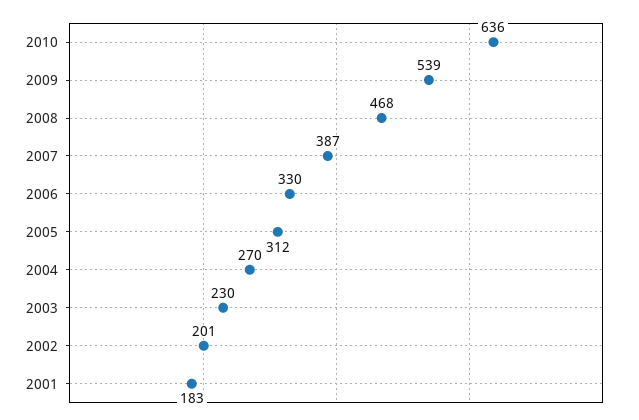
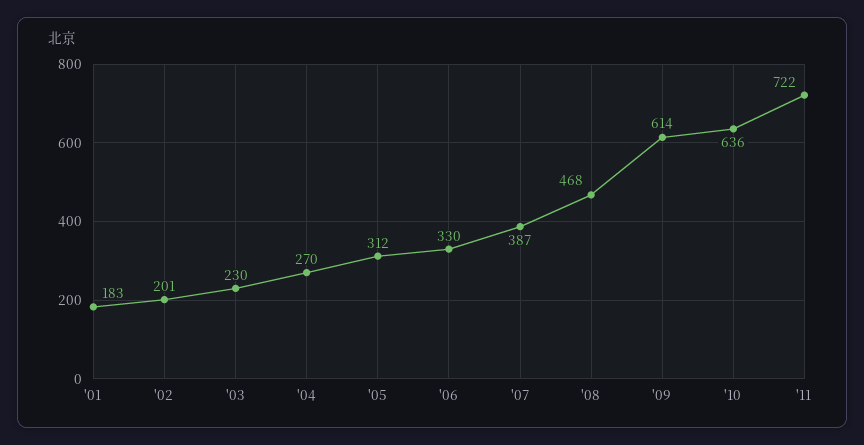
2009: 539 -> 614
'11: none -> 722

